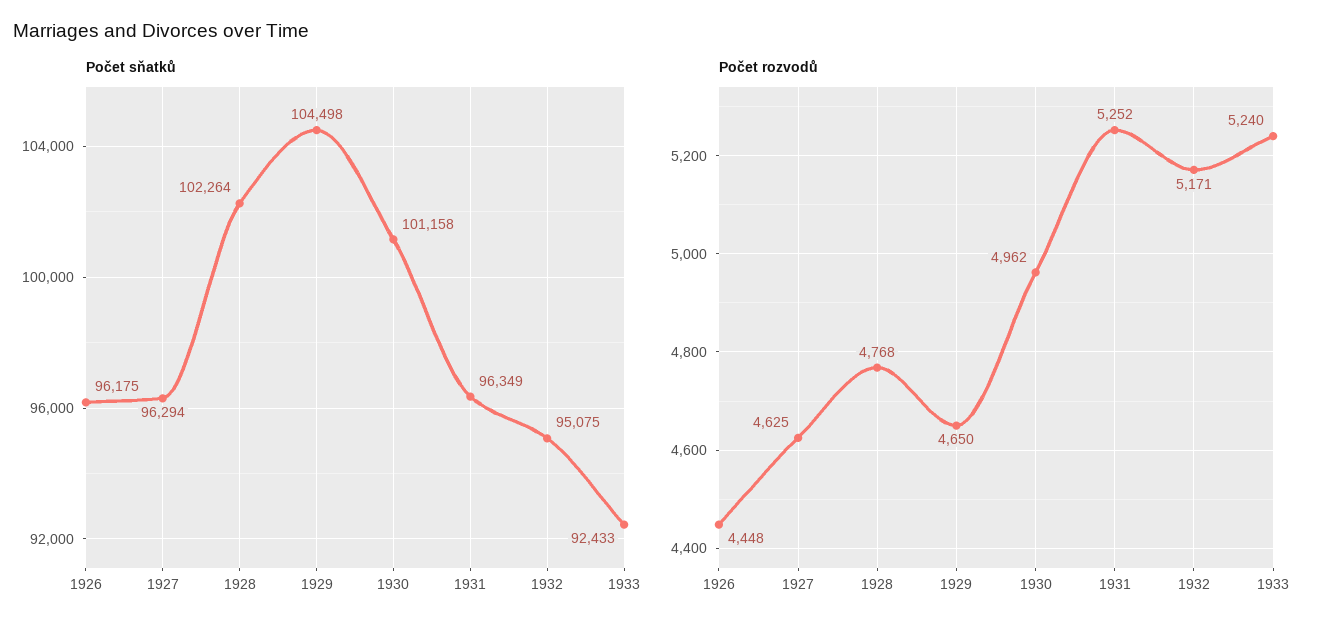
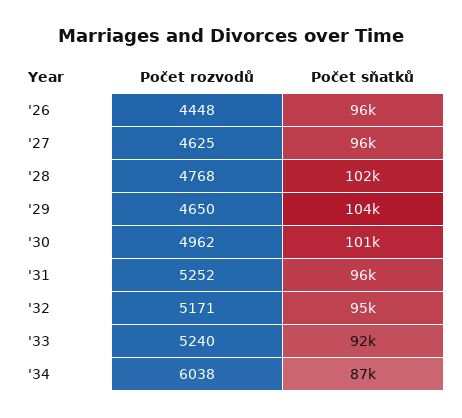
Počet rozvodů, '34: none -> 6038
Počet sňatků, '34: none -> 87000

